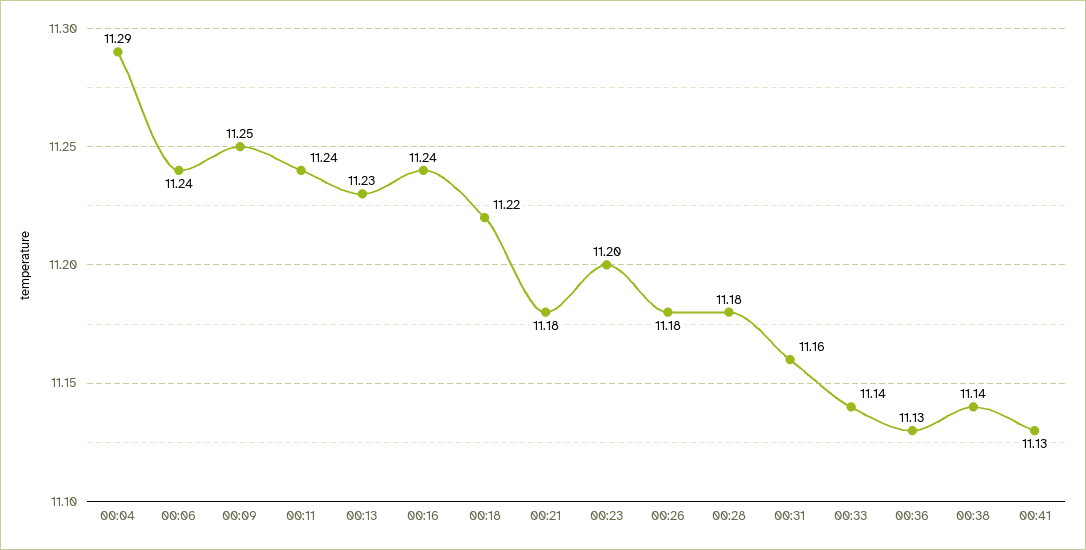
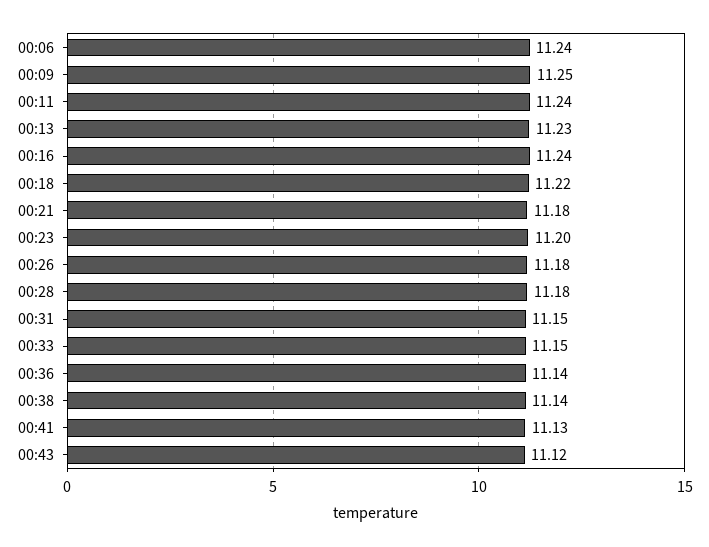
00:04: 11.29 -> none
00:31: 11.16 -> 11.15
00:33: 11.14 -> 11.15
00:36: 11.13 -> 11.14
00:43: none -> 11.12

